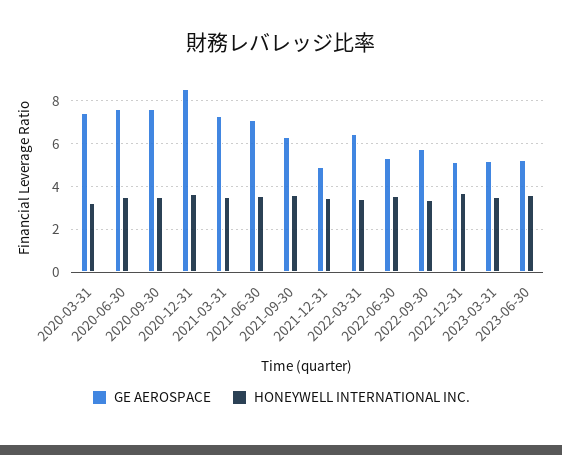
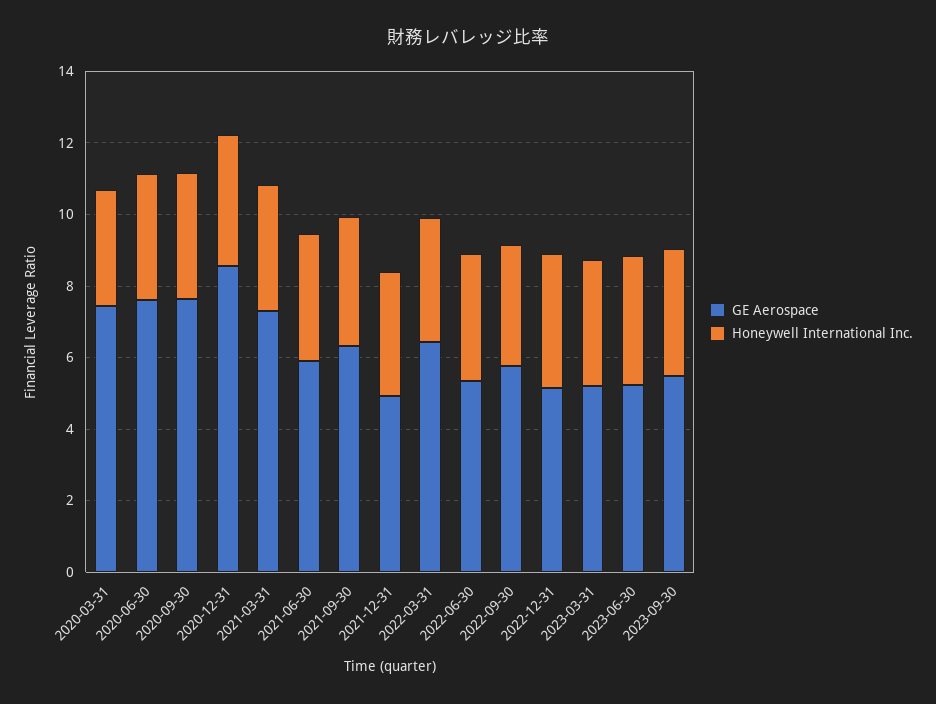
GE AEROSPACE, 2021-06-30: 7 -> 6
GE AEROSPACE, 2023-09-30: none -> 5.5
HONEYWELL INTERNATIONAL INC., 2023-09-30: none -> 3.5

